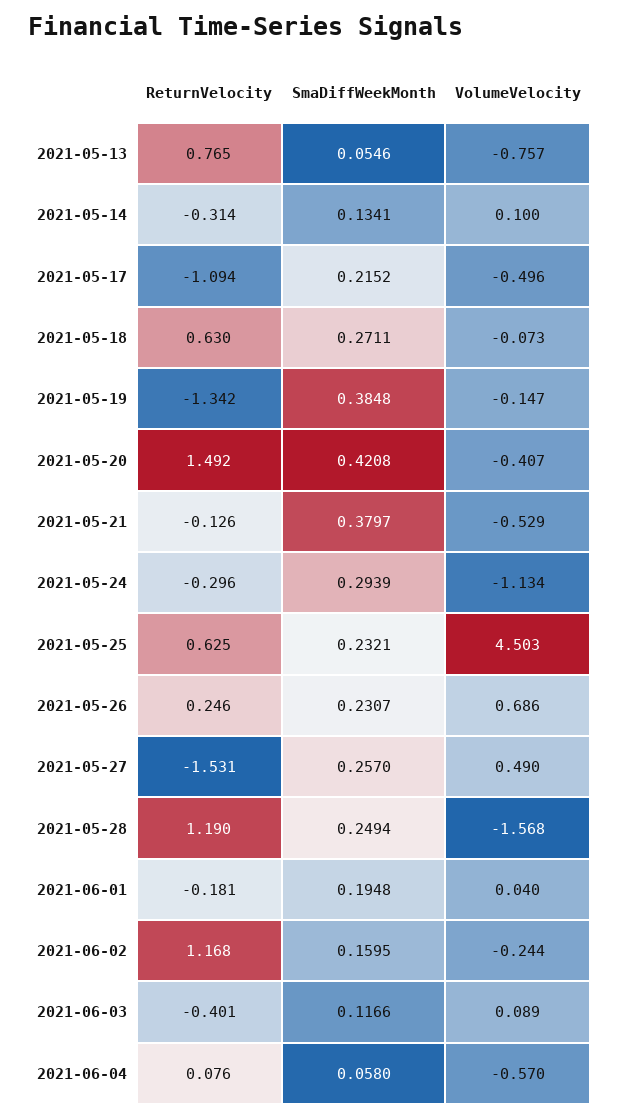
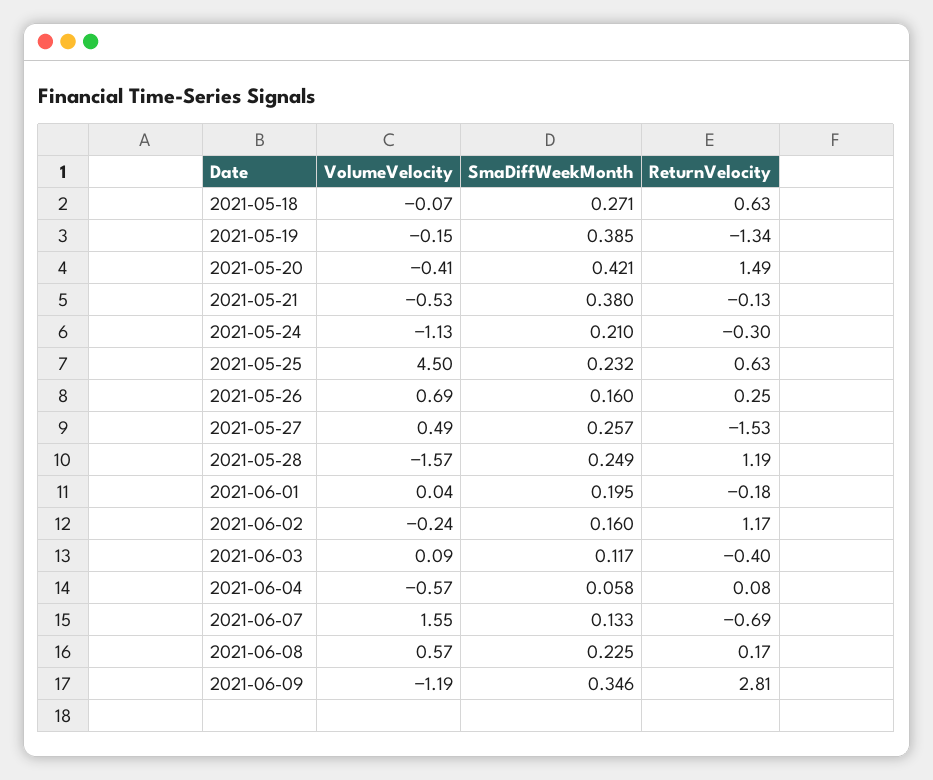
ReturnVelocity, 2021-05-13: 0.765 -> none
SmaDiffWeekMonth, 2021-05-13: 0.0546 -> none
VolumeVelocity, 2021-05-13: -0.757 -> none
ReturnVelocity, 2021-05-14: -0.314 -> none
SmaDiffWeekMonth, 2021-05-14: 0.1341 -> none
VolumeVelocity, 2021-05-14: 0.1 -> none
ReturnVelocity, 2021-05-17: -1.094 -> none
SmaDiffWeekMonth, 2021-05-17: 0.2152 -> none
VolumeVelocity, 2021-05-17: -0.496 -> none
SmaDiffWeekMonth, 2021-05-24: 0.2939 -> 0.21
SmaDiffWeekMonth, 2021-05-26: 0.2307 -> 0.16
VolumeVelocity, 2021-06-07: none -> 1.55
SmaDiffWeekMonth, 2021-06-07: none -> 0.133
ReturnVelocity, 2021-06-07: none -> -0.69
VolumeVelocity, 2021-06-08: none -> 0.57
SmaDiffWeekMonth, 2021-06-08: none -> 0.225
ReturnVelocity, 2021-06-08: none -> 0.17
VolumeVelocity, 2021-06-09: none -> -1.19
SmaDiffWeekMonth, 2021-06-09: none -> 0.346
ReturnVelocity, 2021-06-09: none -> 2.81

